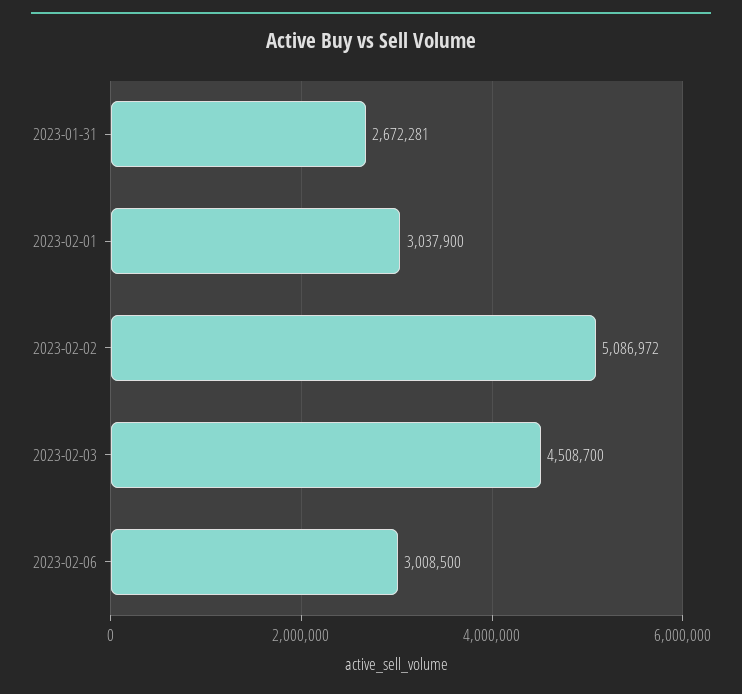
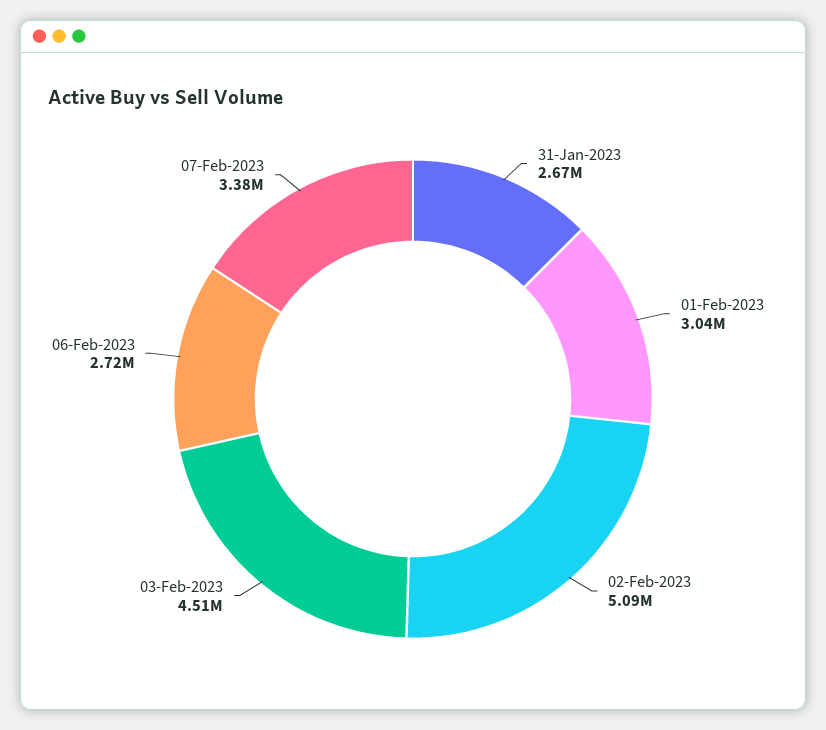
2023-02-06: 3008500 -> 2720000
07-Feb-2023: none -> 3380000

